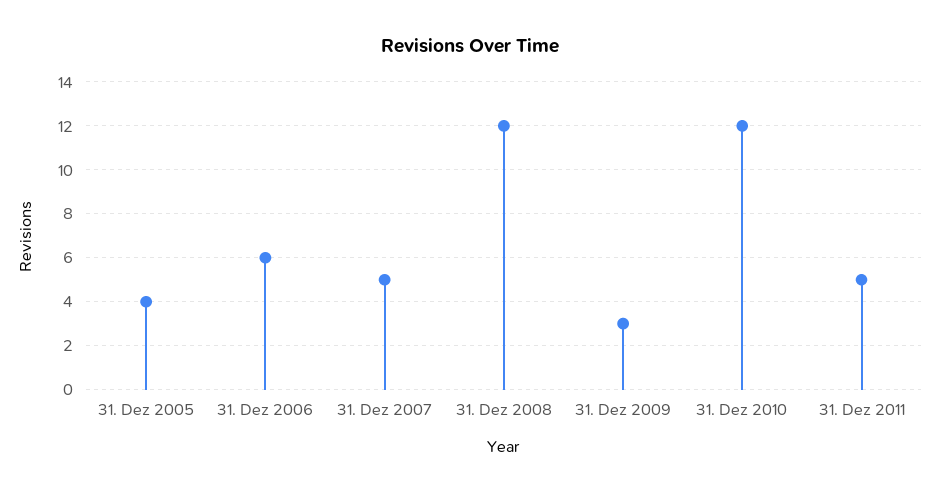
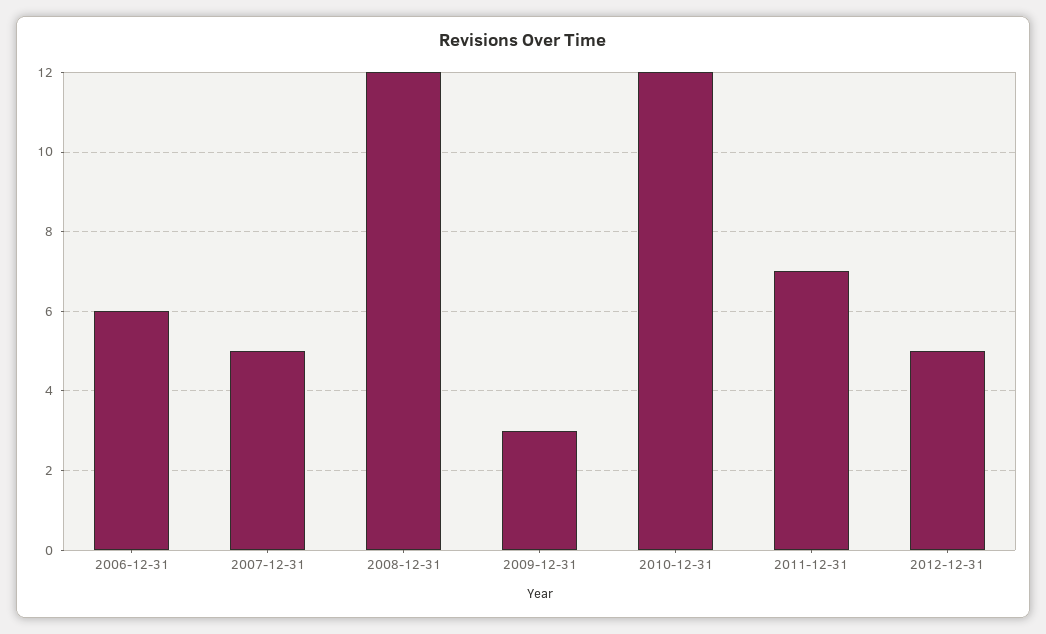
31. Dez 2005: 4 -> none
31. Dez 2011: 5 -> 7
2012-12-31: none -> 5

